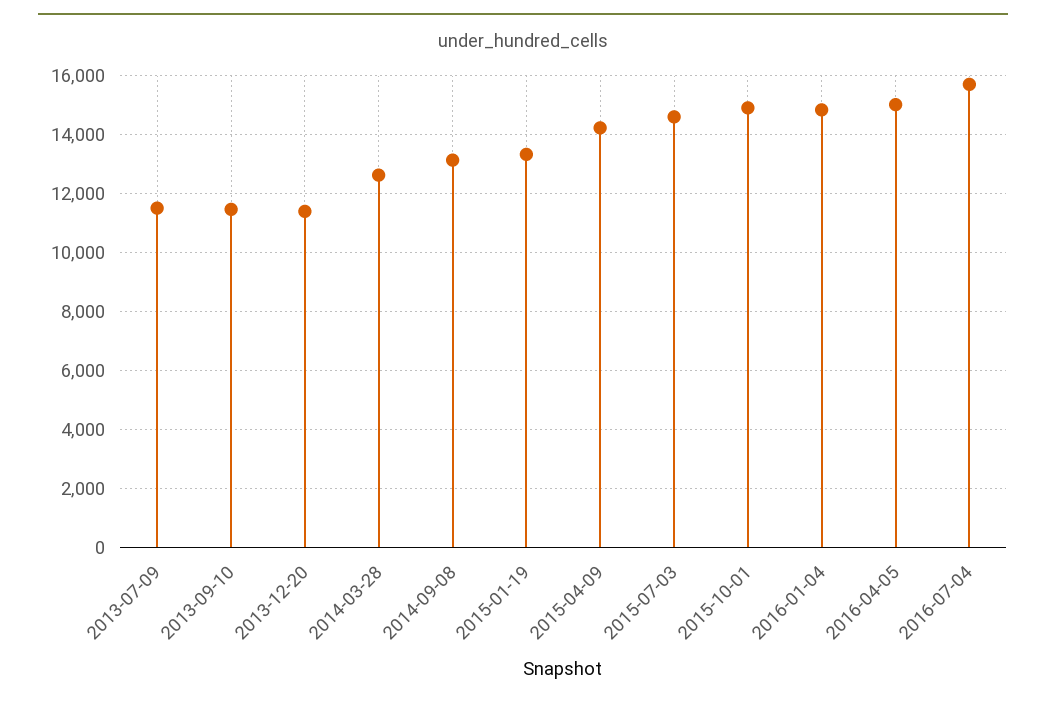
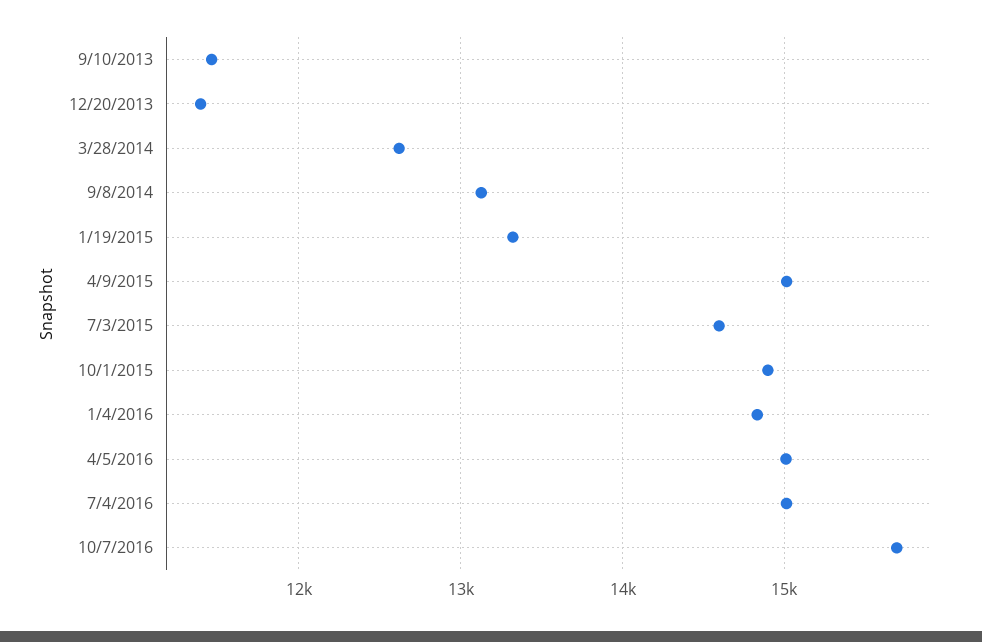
2013-07-09: 11500 -> none
2015-04-09: 14250 -> 15000
2016-07-04: 15750 -> 15000
10/7/2016: none -> 15700

